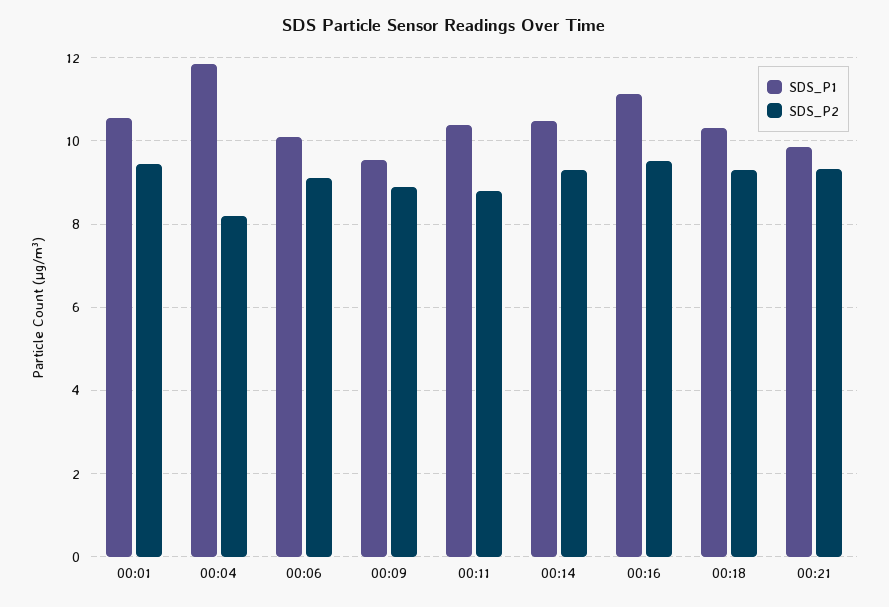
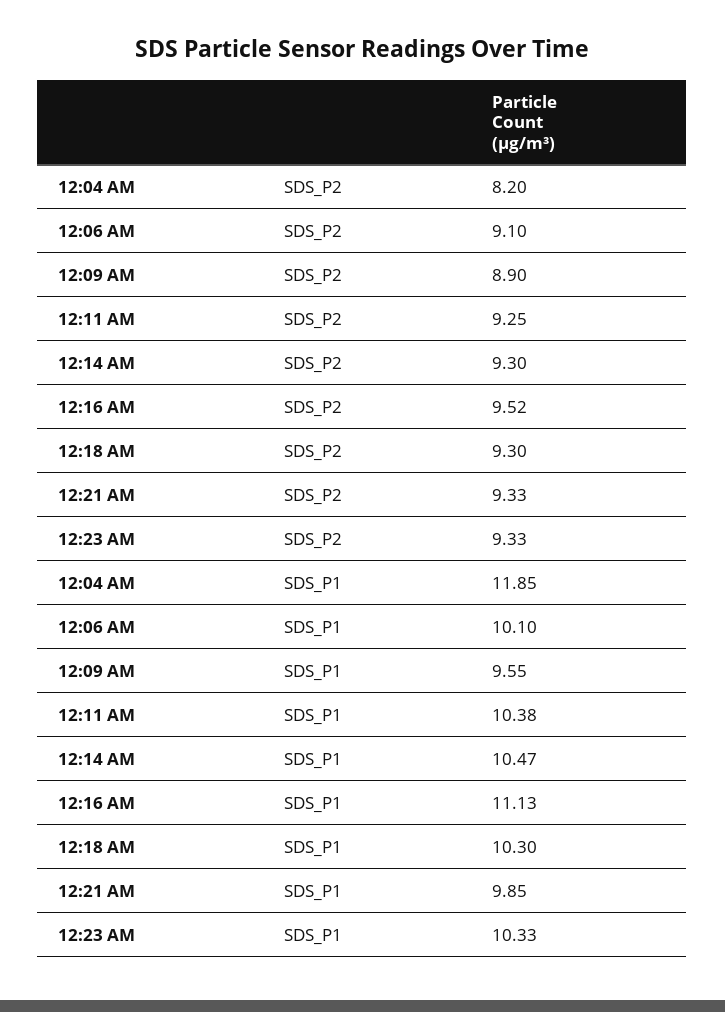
SDS_P1, 00:01: 10.6 -> none
SDS_P2, 00:01: 9.4 -> none
SDS_P2, 00:11: 8.8 -> 9.25
SDS_P2, 12:23 AM: none -> 9.33
SDS_P1, 12:23 AM: none -> 10.33

